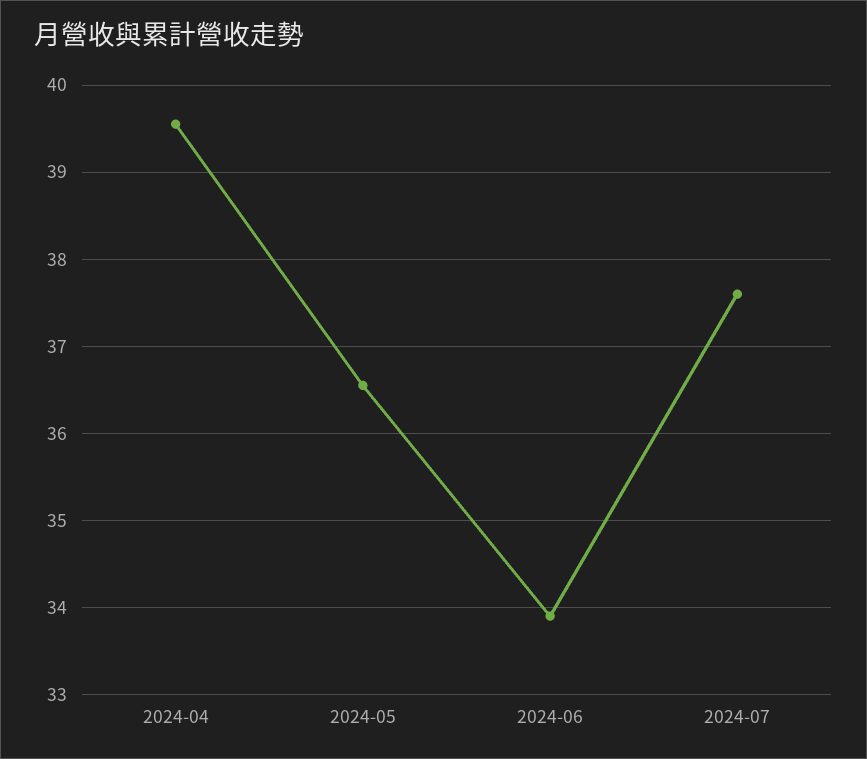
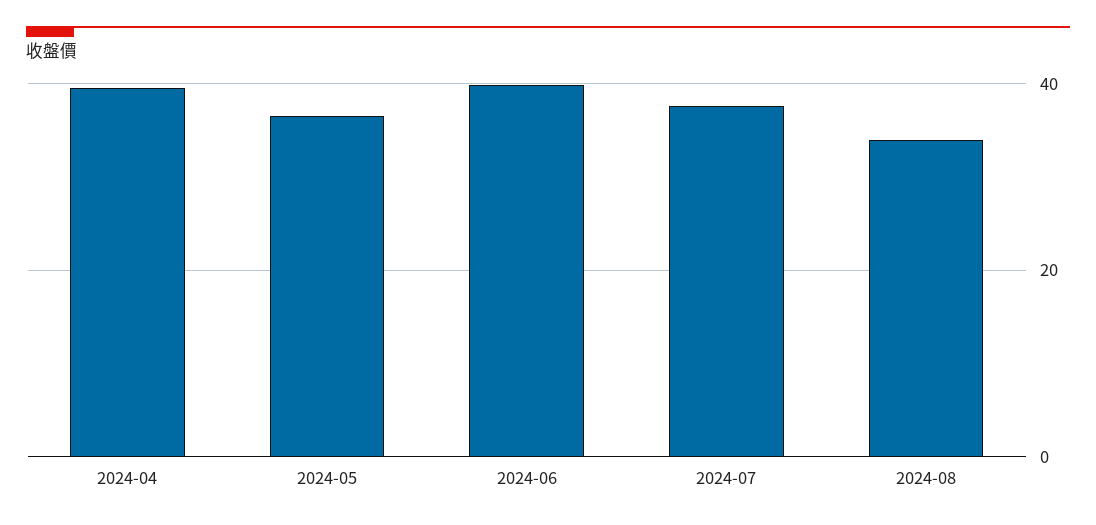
2024-06: 33.9 -> 40
2024-08: none -> 34

